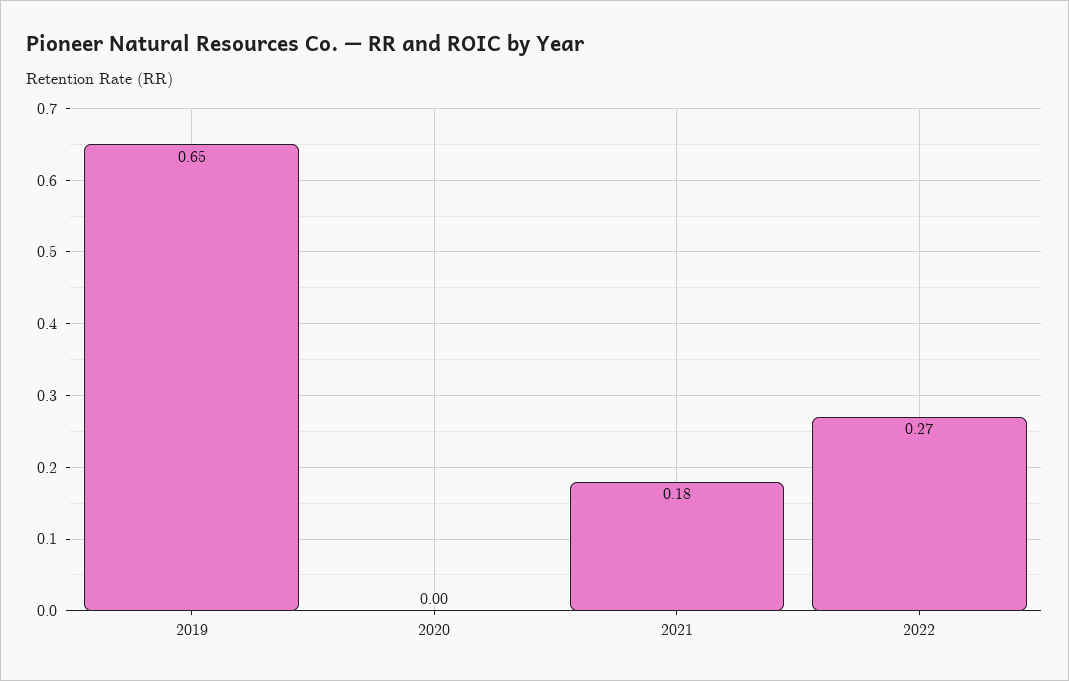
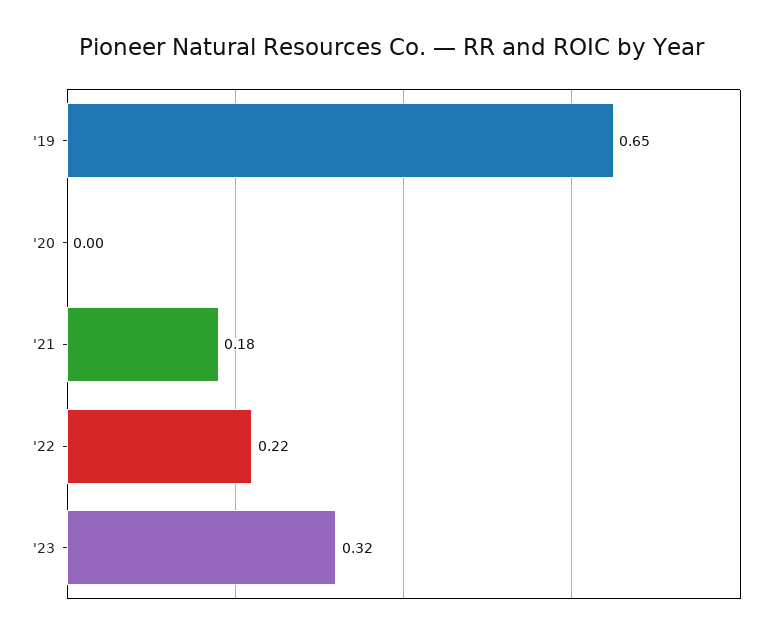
2022: 0.27 -> 0.22
'23: none -> 0.32

